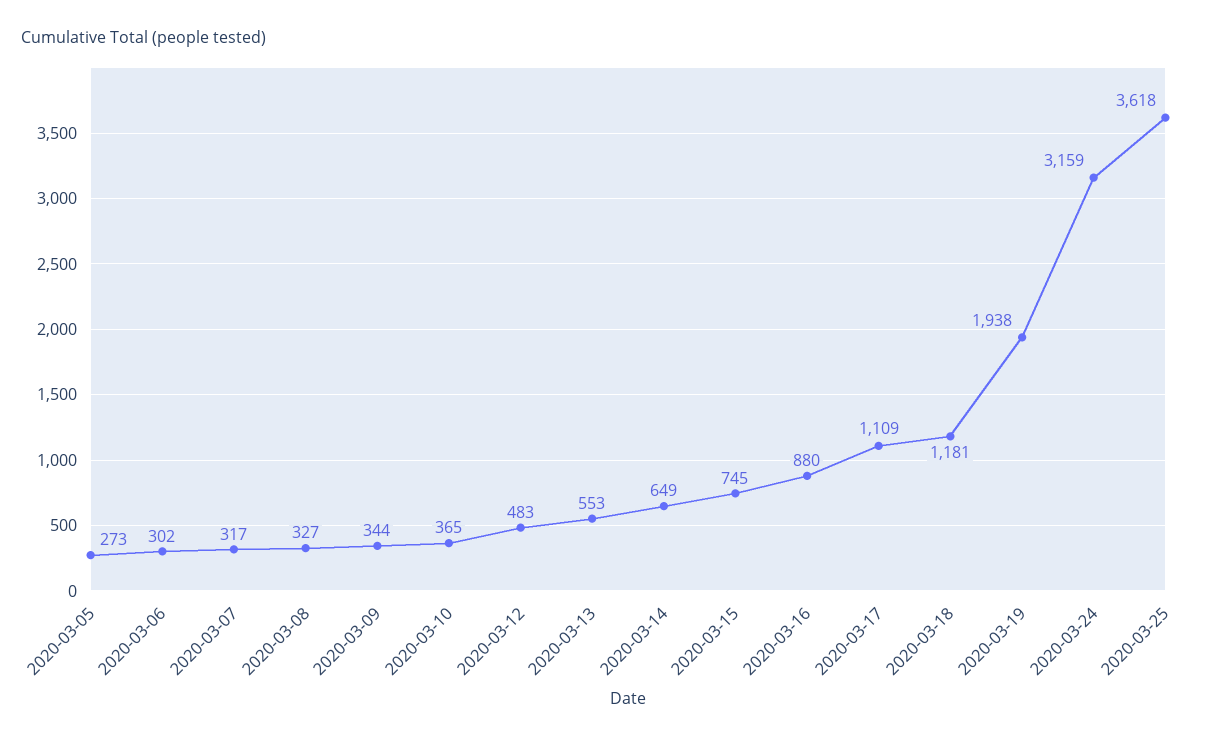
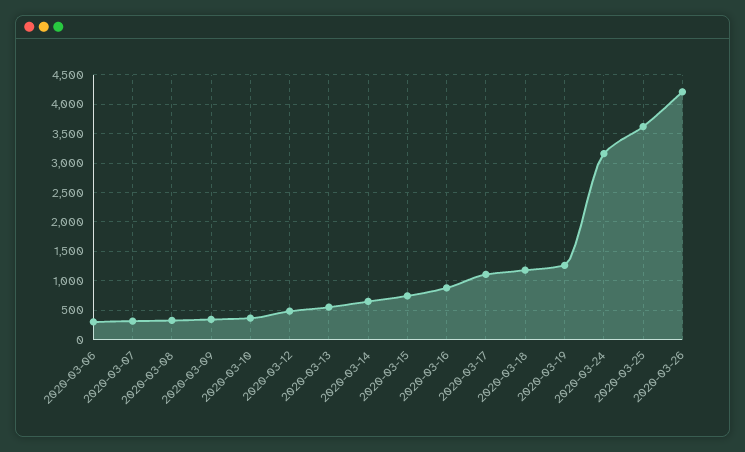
2020-03-05: 273 -> none
2020-03-19: 1938 -> 1250
2020-03-26: none -> 4250

